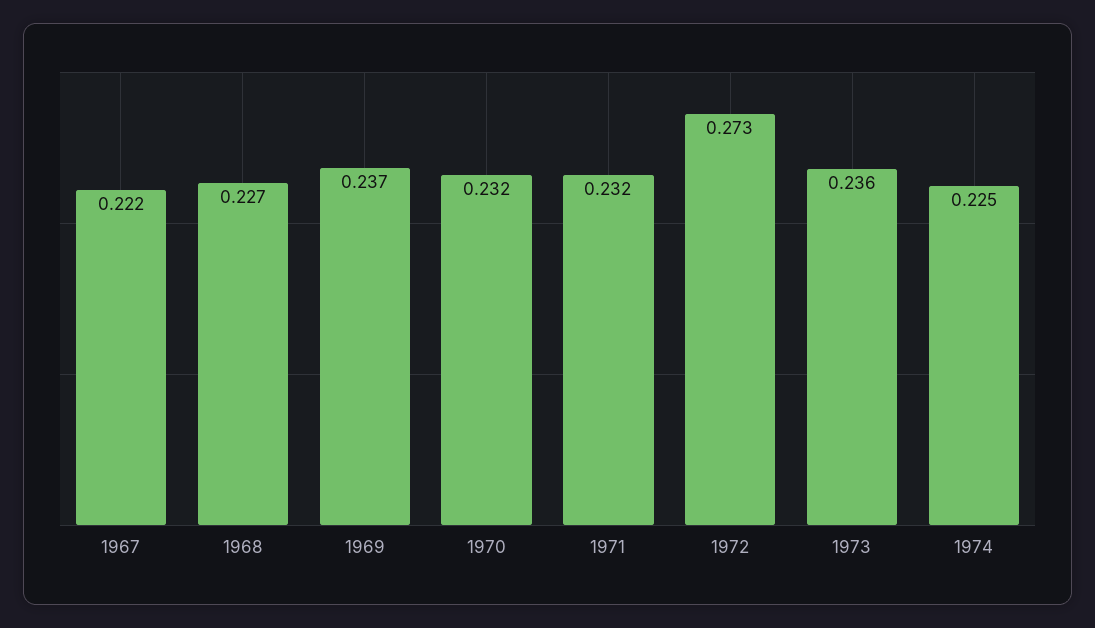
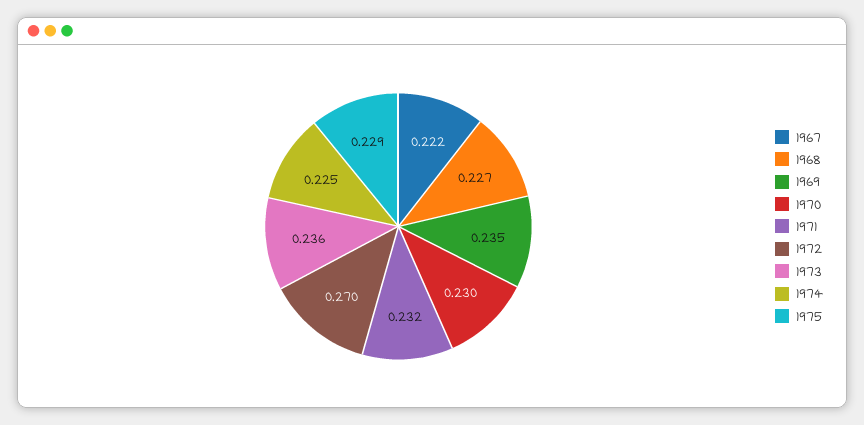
1969: 0.237 -> 0.235
1970: 0.232 -> 0.23
1972: 0.273 -> 0.27
1975: none -> 0.229

